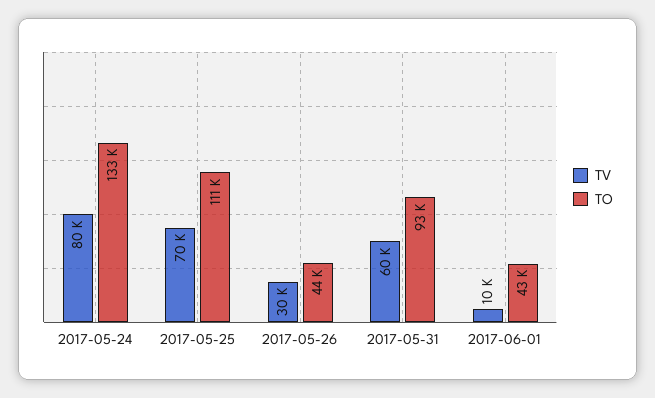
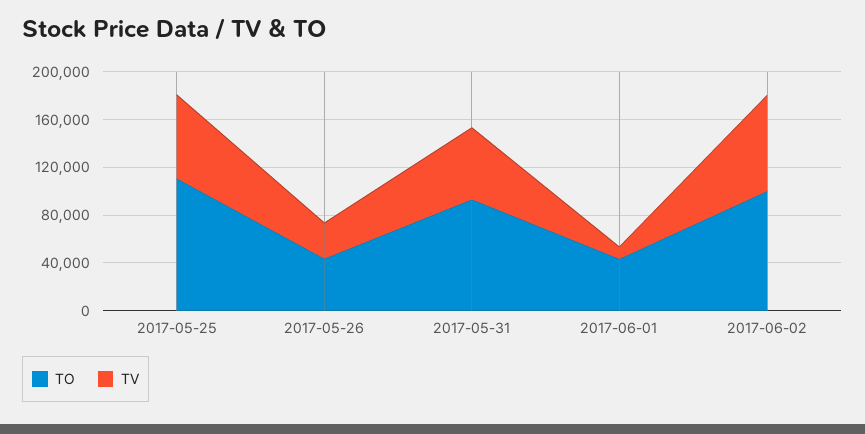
TV, 2017-05-24: 80000 -> none
TO, 2017-05-24: 133000 -> none
TO, 2017-06-02: none -> 100000
TV, 2017-06-02: none -> 80000

